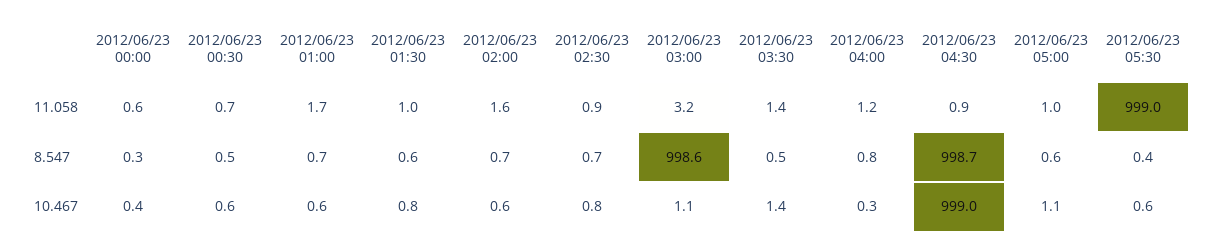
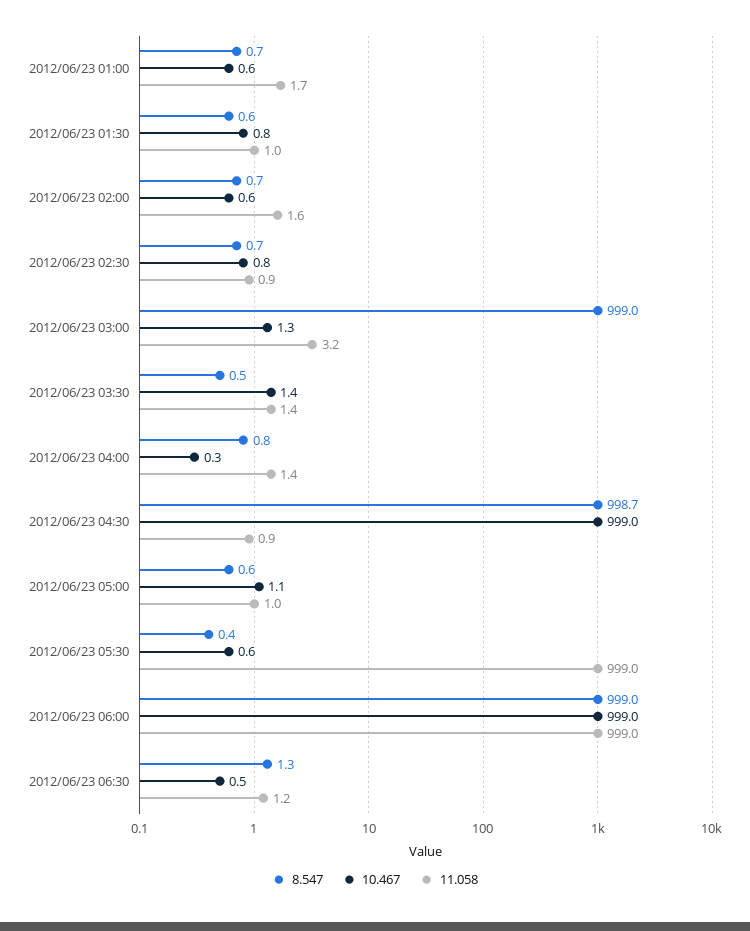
11.058, 2012/06/23 00:00: 0.6 -> none
11.058, 2012/06/23 00:30: 0.7 -> none
11.058, 2012/06/23 04:00: 1.2 -> 1.4
8.547, 2012/06/23 00:00: 0.3 -> none
8.547, 2012/06/23 00:30: 0.5 -> none
8.547, 2012/06/23 03:00: 998.6 -> 999
10.467, 2012/06/23 00:00: 0.4 -> none
10.467, 2012/06/23 00:30: 0.6 -> none
10.467, 2012/06/23 03:00: 1.1 -> 1.3
8.547, 2012/06/23 06:00: none -> 999
10.467, 2012/06/23 06:00: none -> 999
11.058, 2012/06/23 06:00: none -> 999
8.547, 2012/06/23 06:30: none -> 1.3
10.467, 2012/06/23 06:30: none -> 0.5
11.058, 2012/06/23 06:30: none -> 1.2

